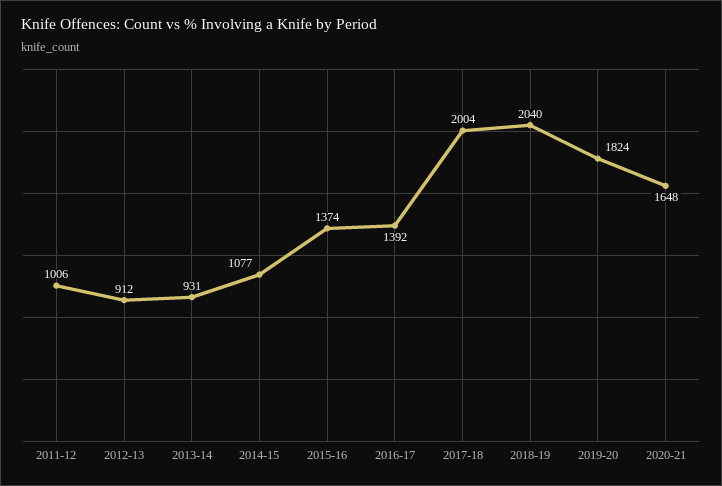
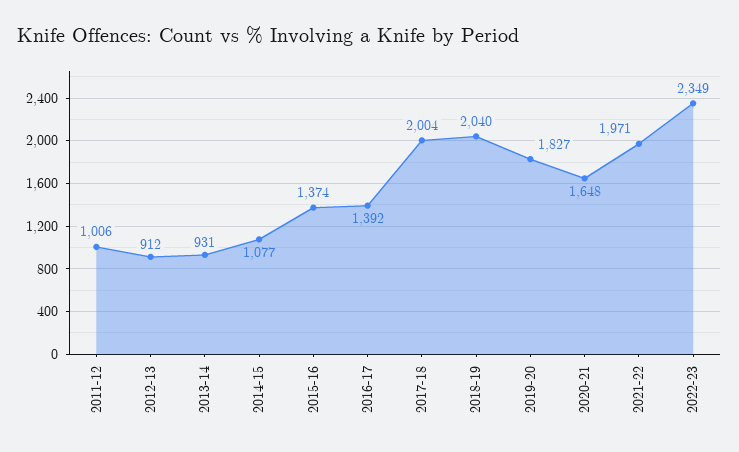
2019-20: 1824 -> 1827
2021-22: none -> 1971
2022-23: none -> 2349

